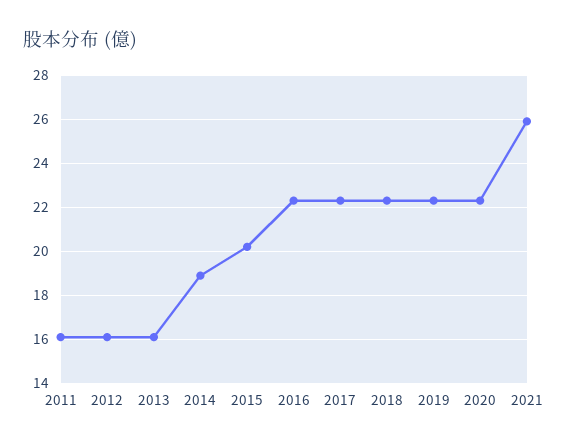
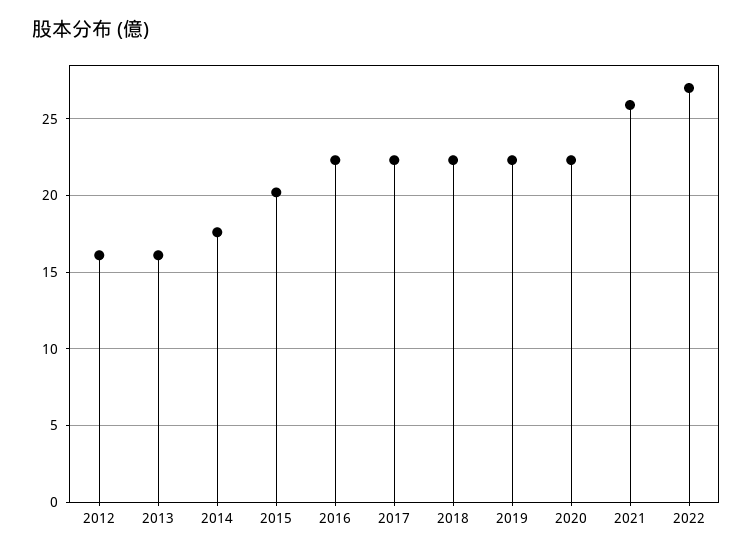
2011: 16 -> none
2014: 19 -> 17.5
2022: none -> 27

